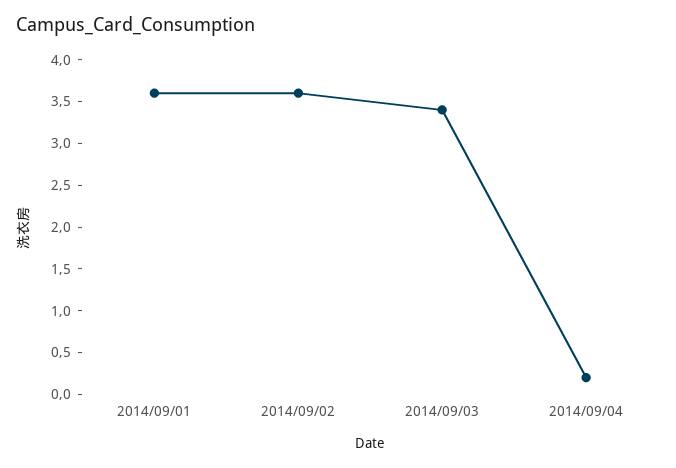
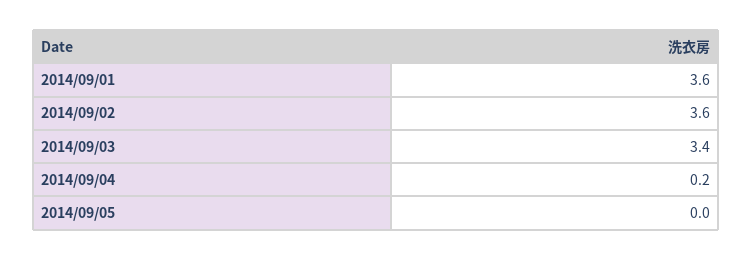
2014/09/05: none -> 0

